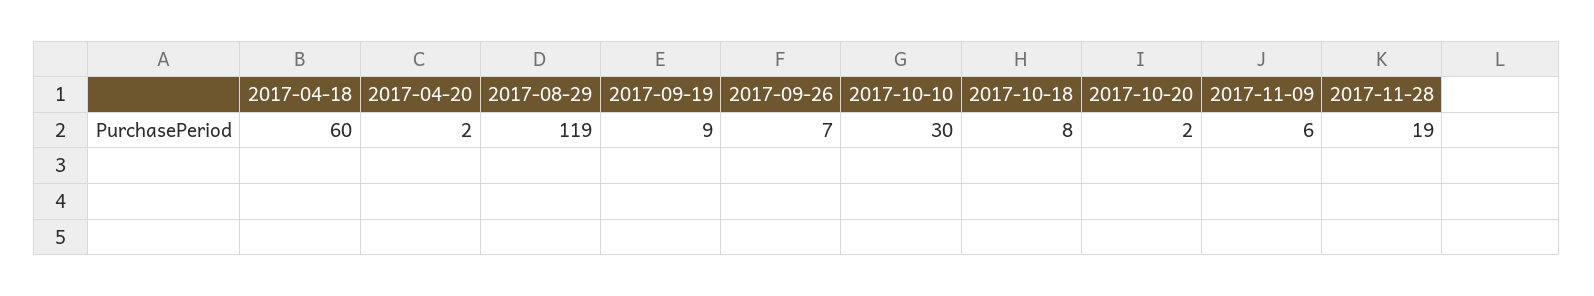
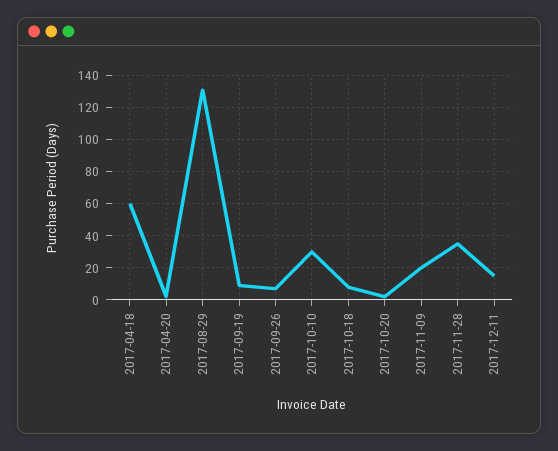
2017-08-29: 119 -> 130
2017-11-09: 6 -> 20
2017-11-28: 19 -> 35
2017-12-11: none -> 15

